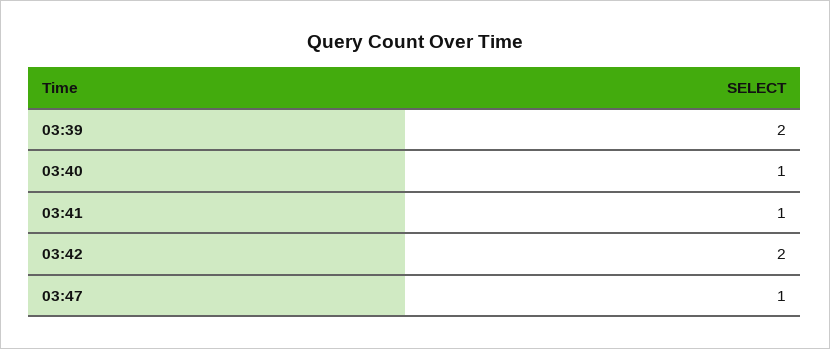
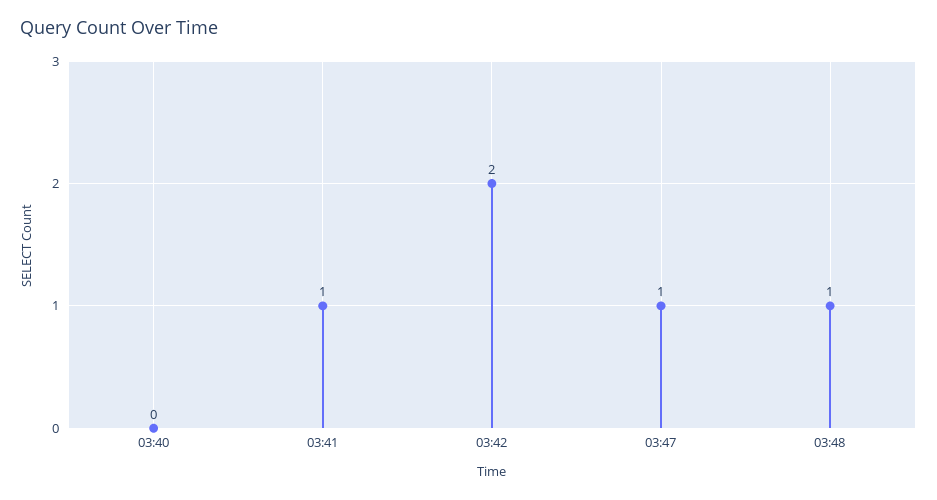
03:39: 2 -> none
03:40: 1 -> 0
03:48: none -> 1

